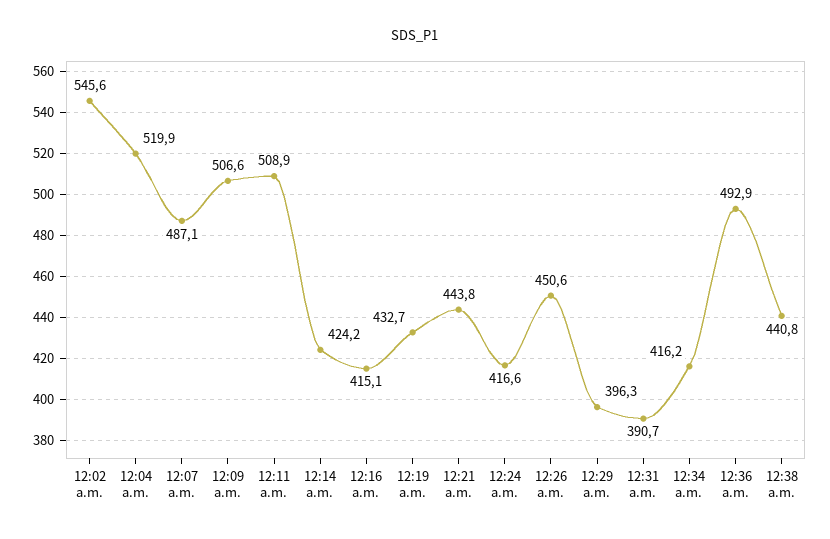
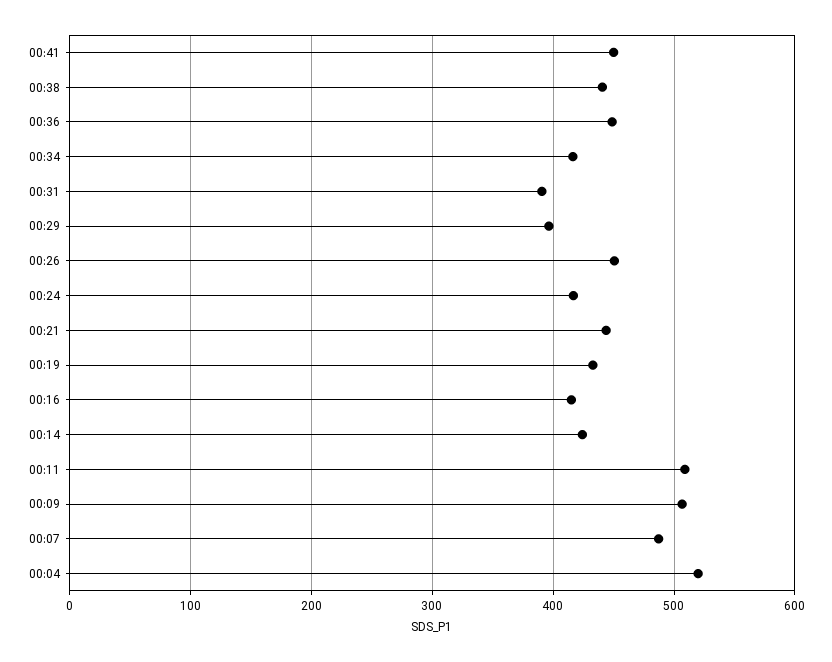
12:02 a.m.: 545.6 -> none
12:36 a.m.: 492.9 -> 450
00:41: none -> 450

